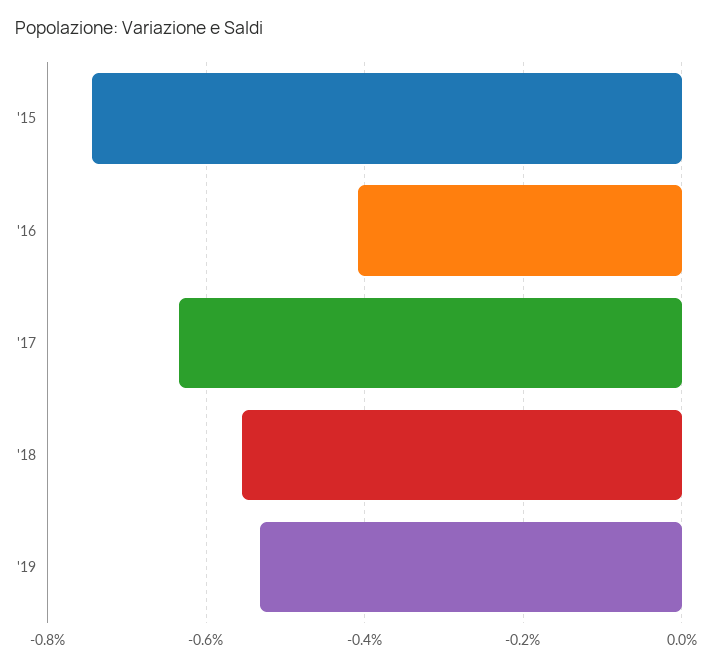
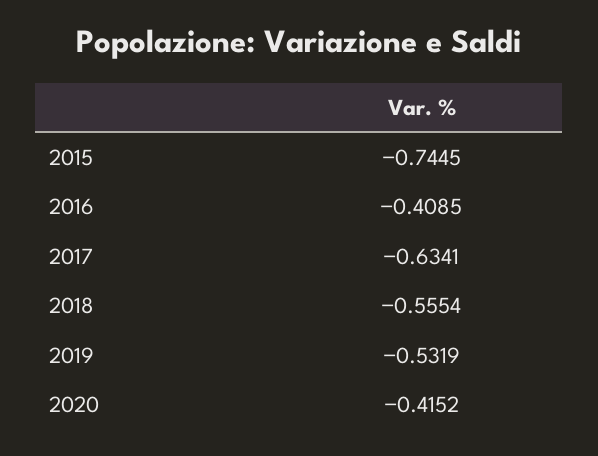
2020: none -> -0.4152

